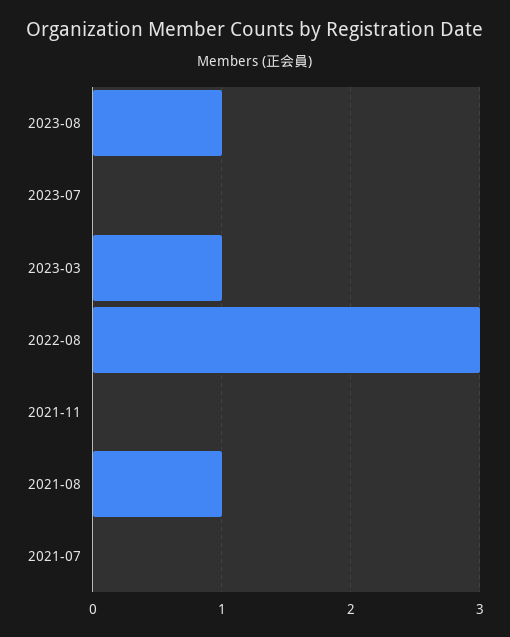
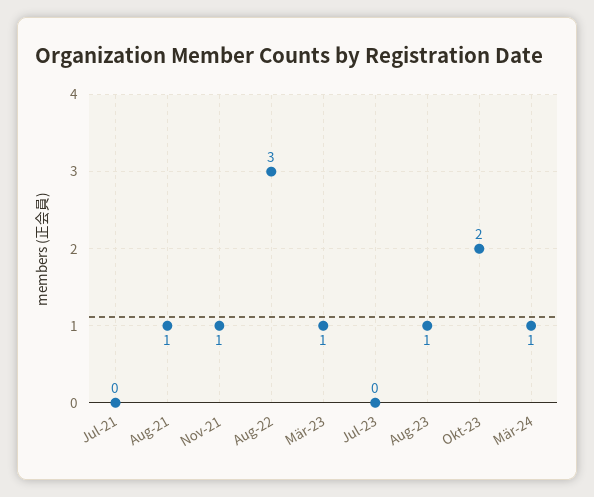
2021-11: 0 -> 1
Okt-23: none -> 2
Mär-24: none -> 1

